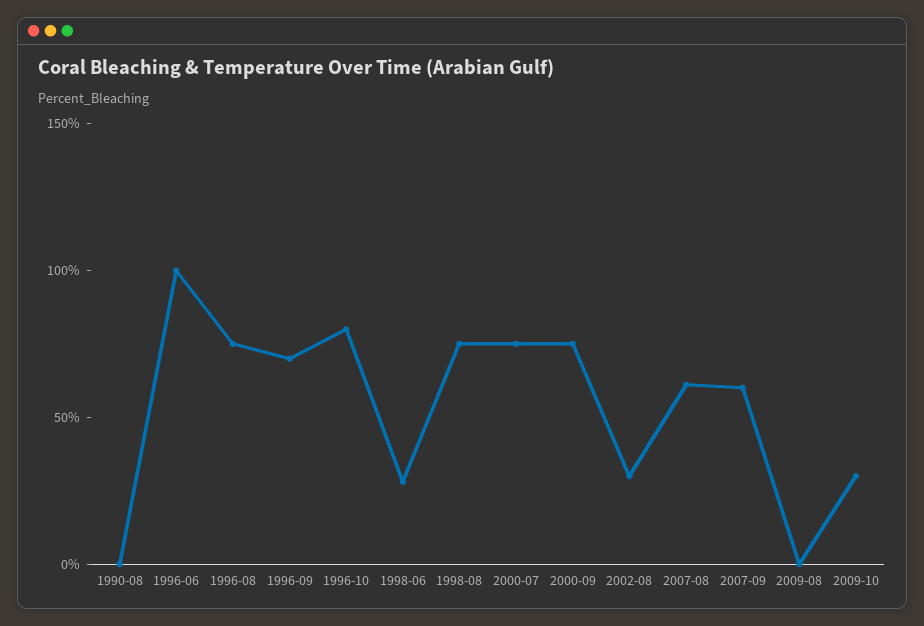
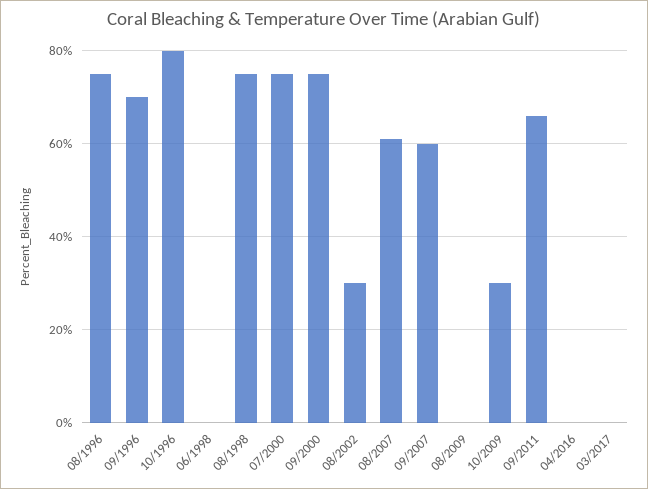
1990-08: 0 -> none
1996-06: 100 -> none
1998-06: 30 -> 0
09/2011: none -> 66
04/2016: none -> 0
03/2017: none -> 0

